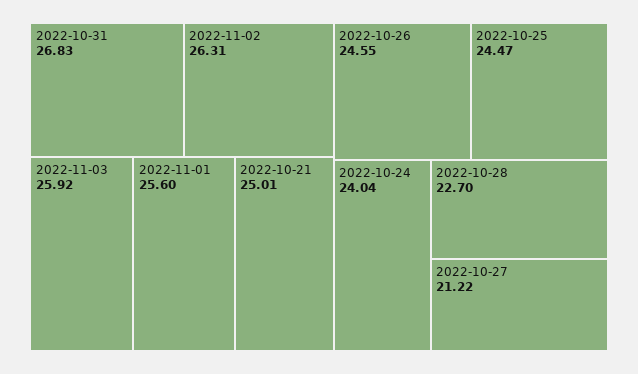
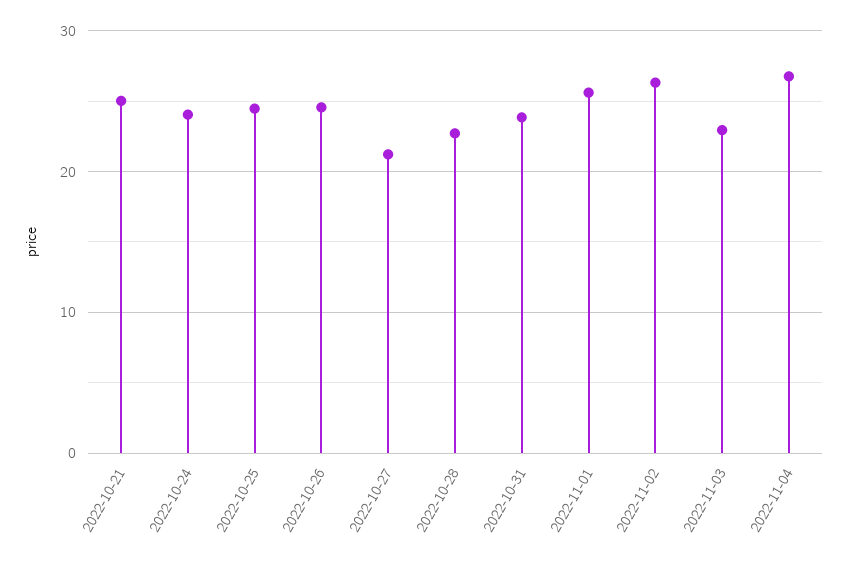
2022-10-31: 26.83 -> 24
2022-11-03: 25.92 -> 23
2022-11-04: none -> 27

